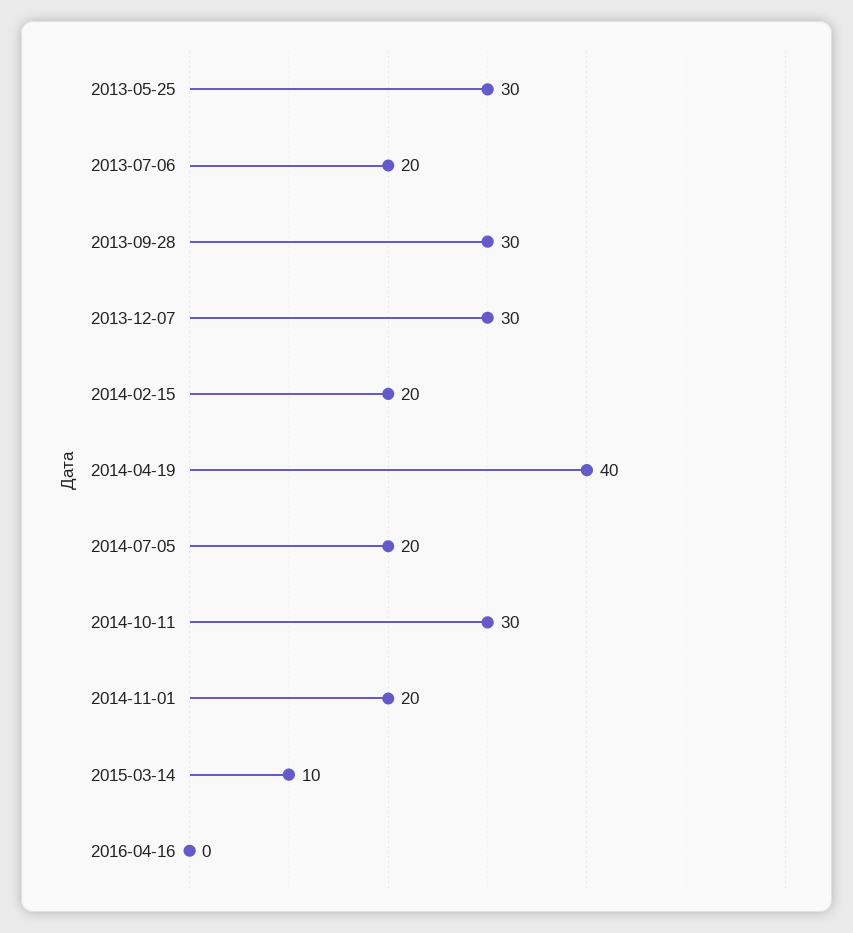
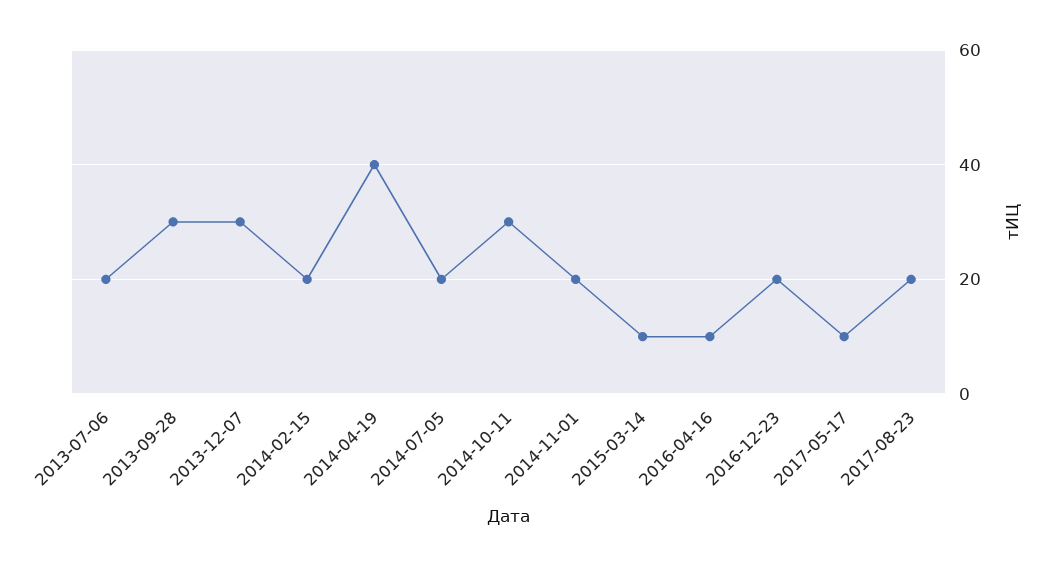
2013-05-25: 30 -> none
2016-04-16: 0 -> 10
2016-12-23: none -> 20
2017-05-17: none -> 10
2017-08-23: none -> 20

